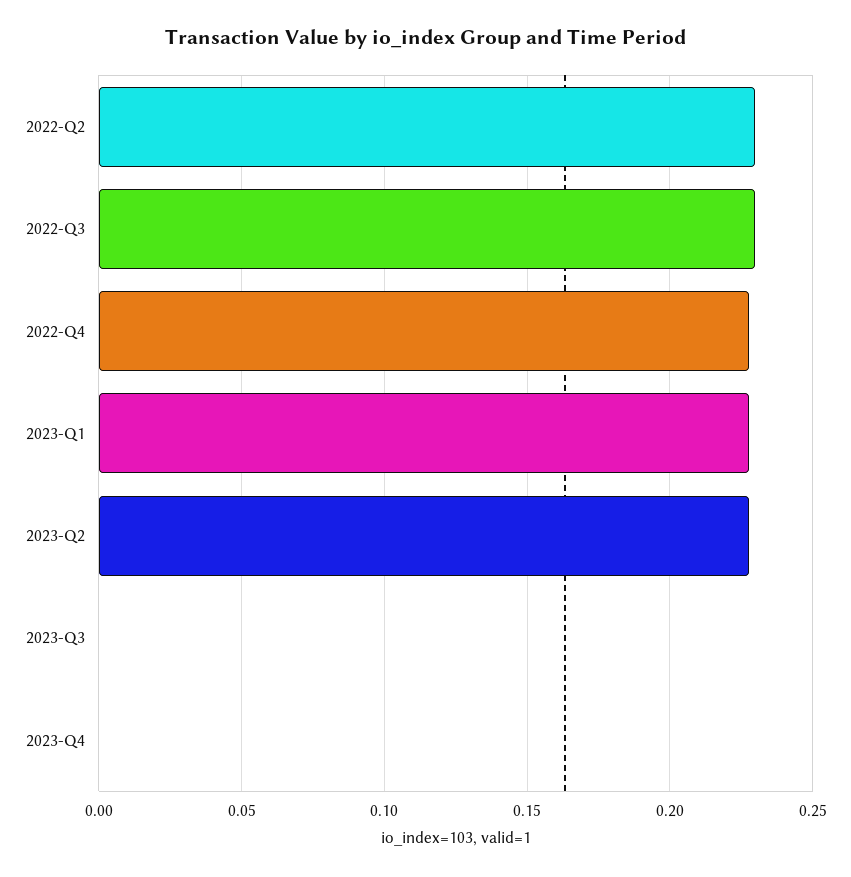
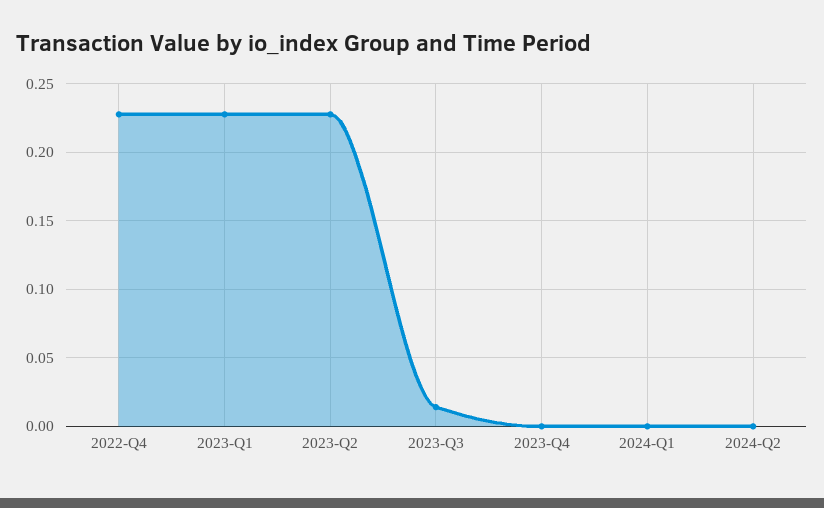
2022-Q2: 0.23 -> none
2022-Q3: 0.23 -> none
2023-Q3: 0 -> 0.015
2024-Q1: none -> 0
2024-Q2: none -> 0

